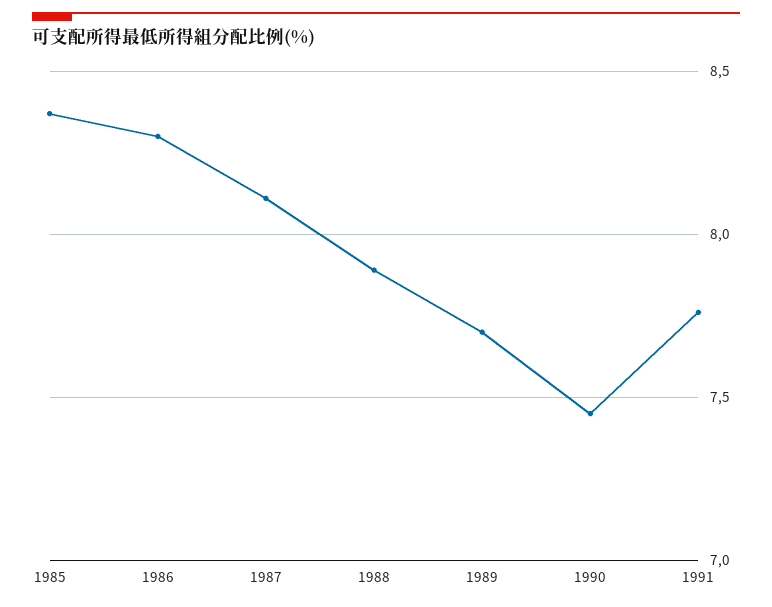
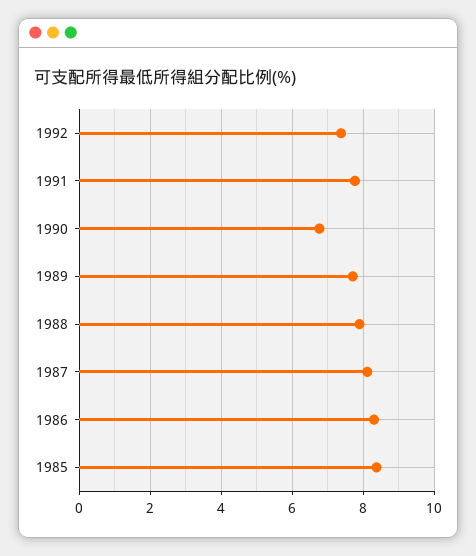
1990: 7.45 -> 6.8
1992: none -> 7.4

